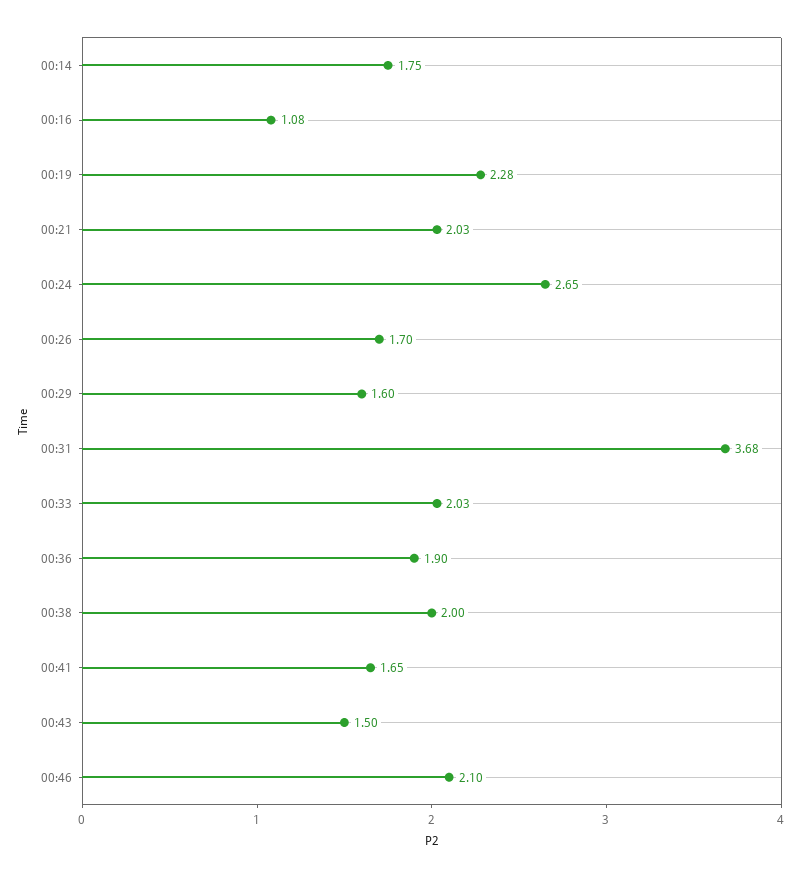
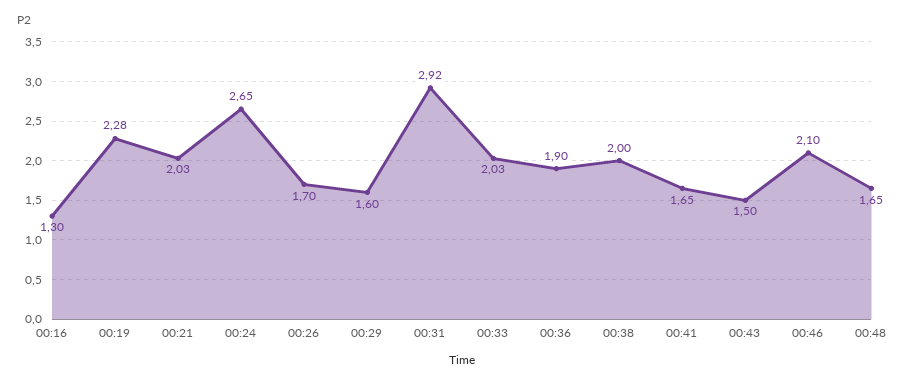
00:14: 1.75 -> none
00:16: 1.08 -> 1.3
00:31: 3.68 -> 2.92
00:48: none -> 1.65

